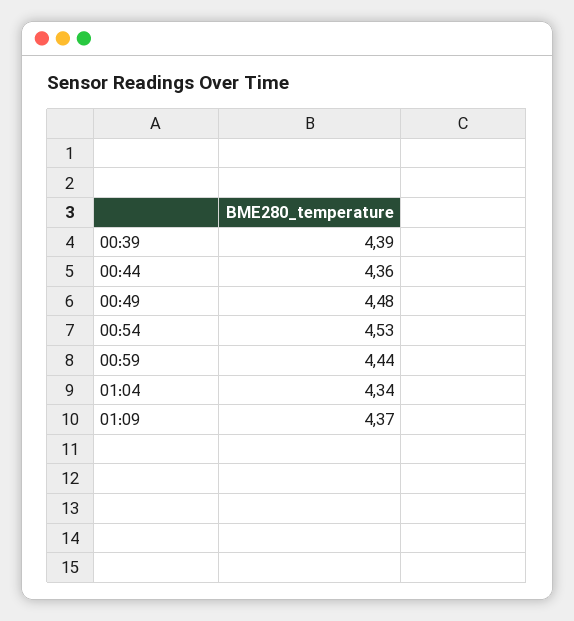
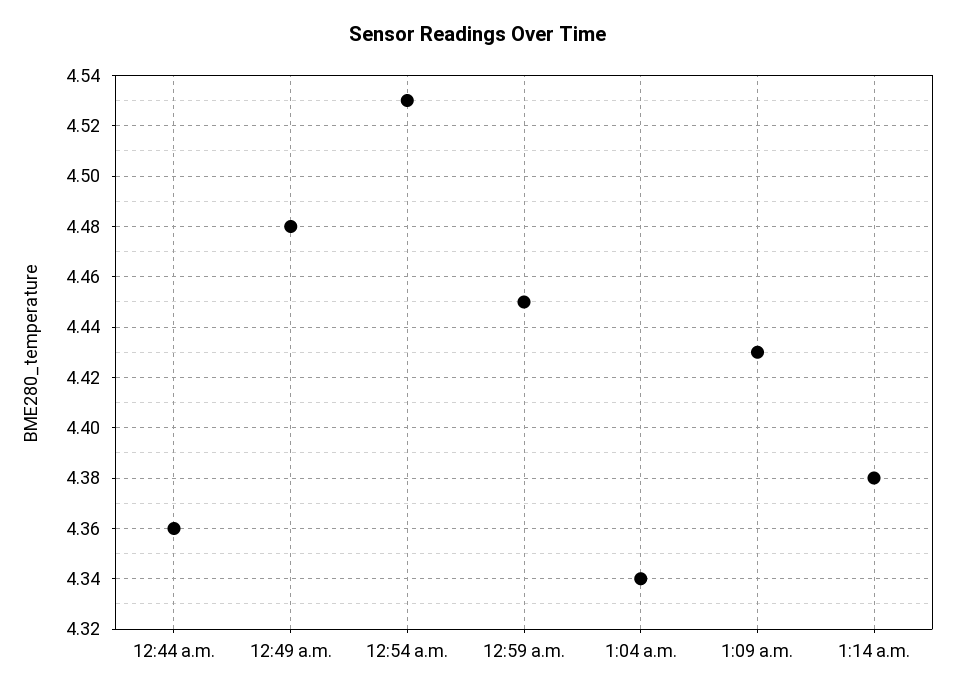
00:39: 4.39 -> none
00:59: 4.44 -> 4.45
01:09: 4.37 -> 4.43
1:14 a.m.: none -> 4.38

